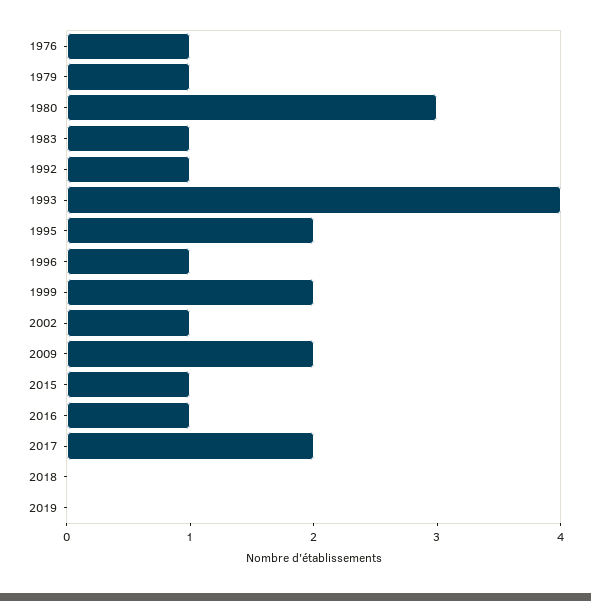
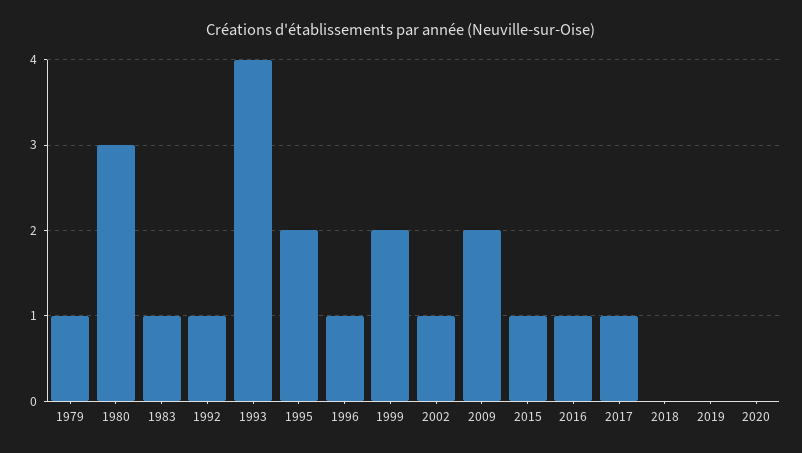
1976: 1 -> none
2017: 2 -> 1
2020: none -> 0

